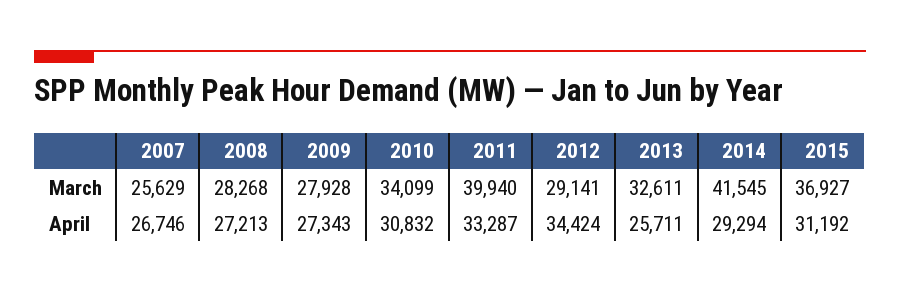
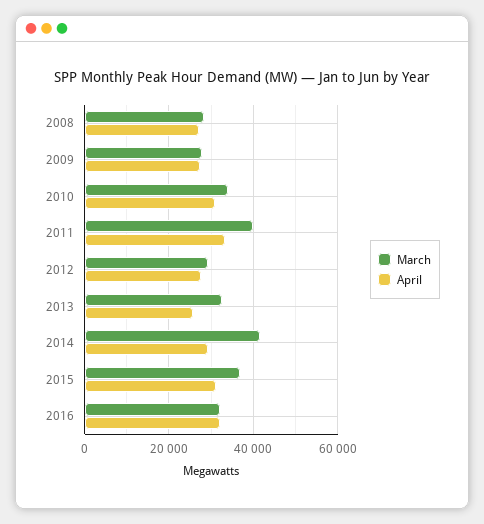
March, 2007: 25629 -> none
April, 2007: 26746 -> none
April, 2012: 34424 -> 28000
March, 2016: none -> 32000
April, 2016: none -> 32000

